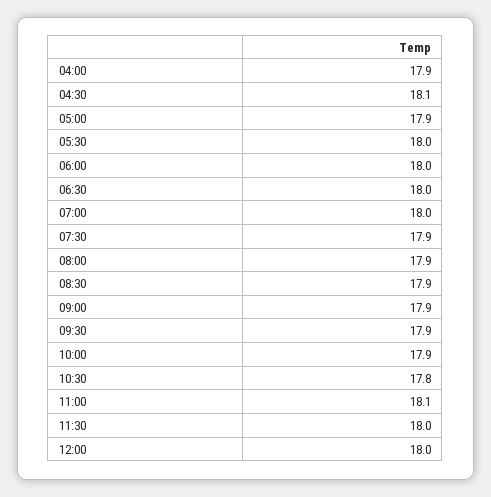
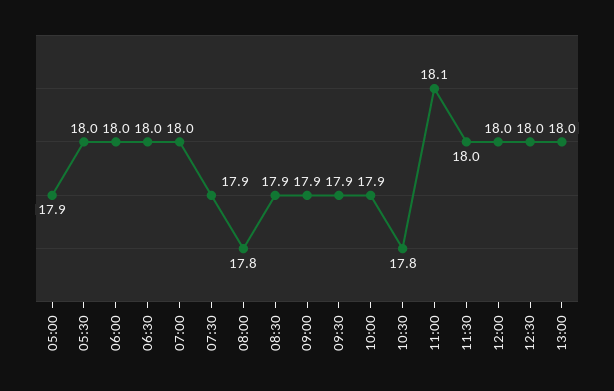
04:00: 17.9 -> none
04:30: 18.1 -> none
08:00: 17.9 -> 17.8
12:30: none -> 18
13:00: none -> 18

